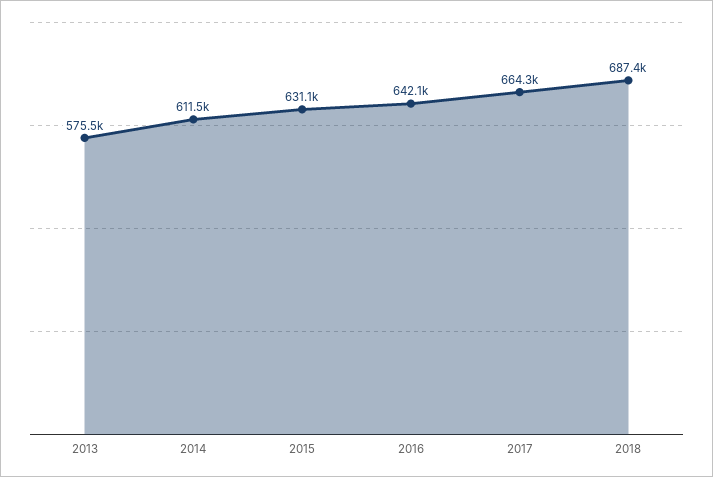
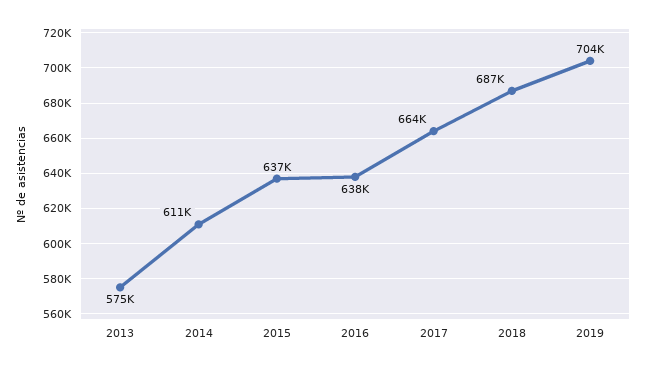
2015: 631100 -> 637000
2016: 642100 -> 638000
2019: none -> 704000

